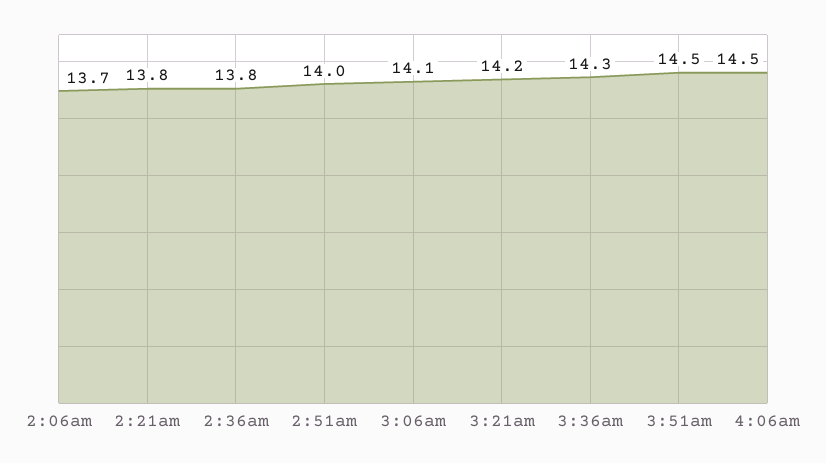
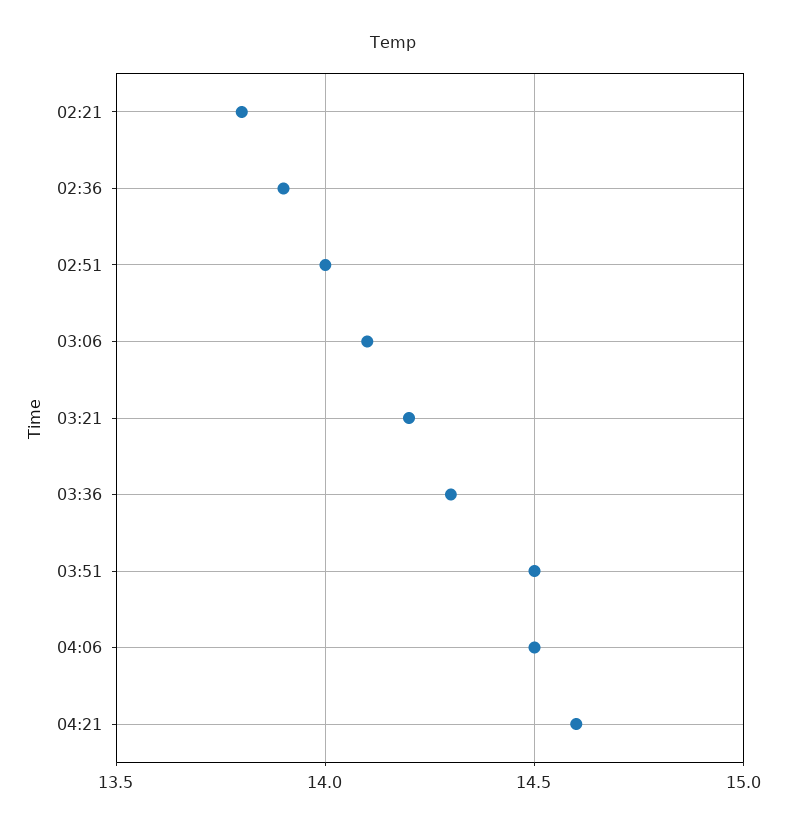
2:06am: 13.7 -> none
2:36am: 13.8 -> 13.9
04:21: none -> 14.6

